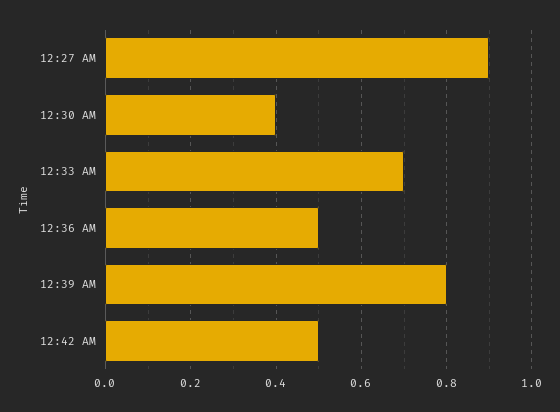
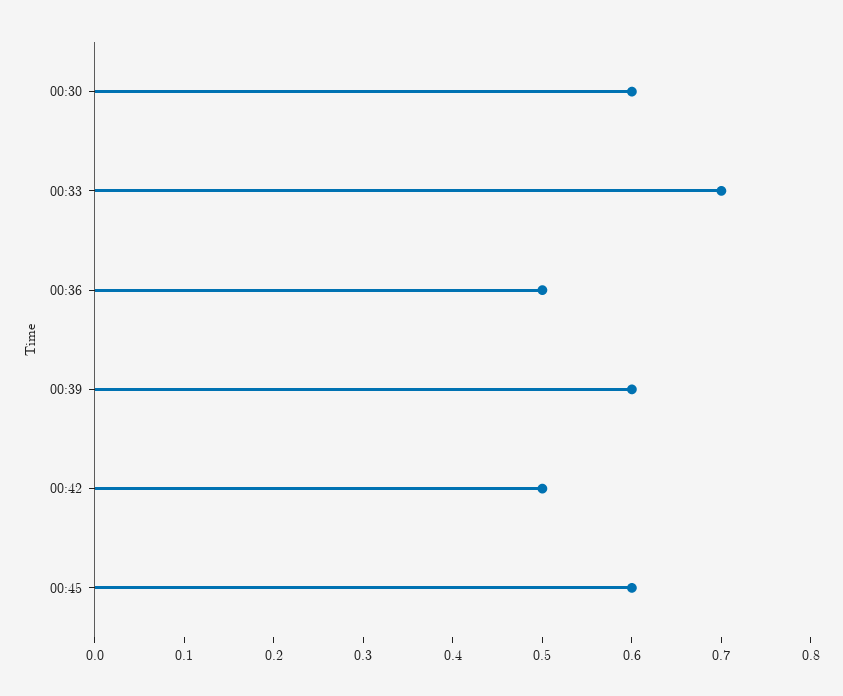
12:27 AM: 0.9 -> none
12:30 AM: 0.4 -> 0.6
12:39 AM: 0.8 -> 0.6
00:45: none -> 0.6

